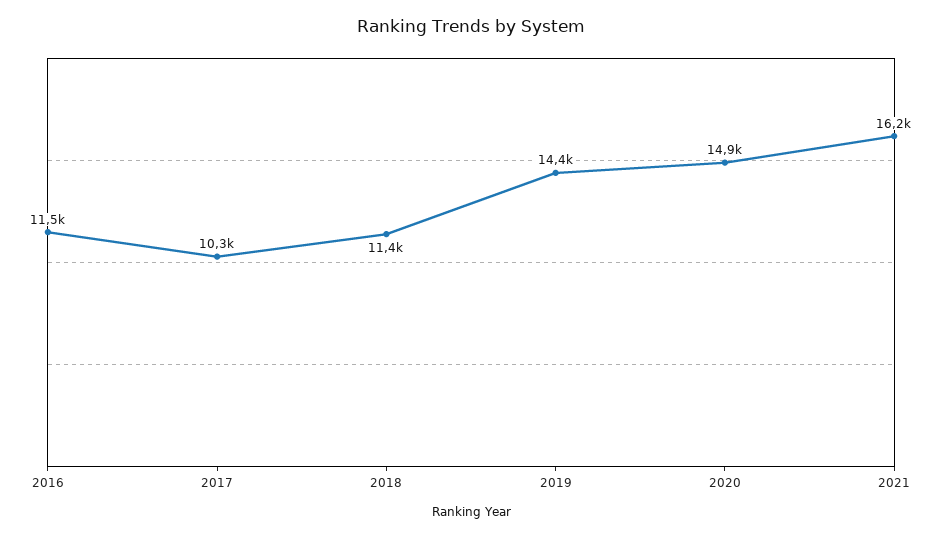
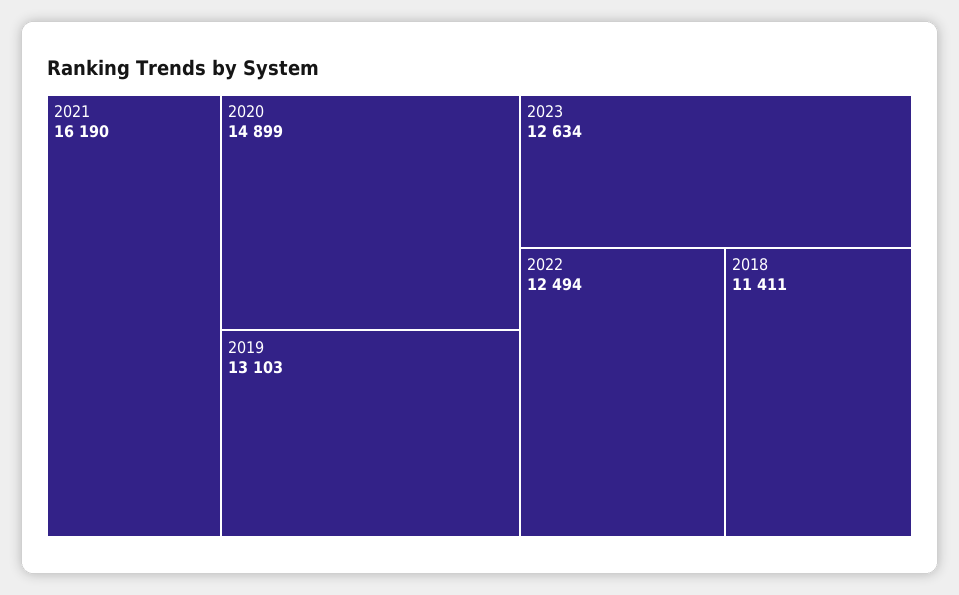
2016: 11500 -> none
2017: 10300 -> none
2019: 14400 -> 13103
2023: none -> 12634
2022: none -> 12494

